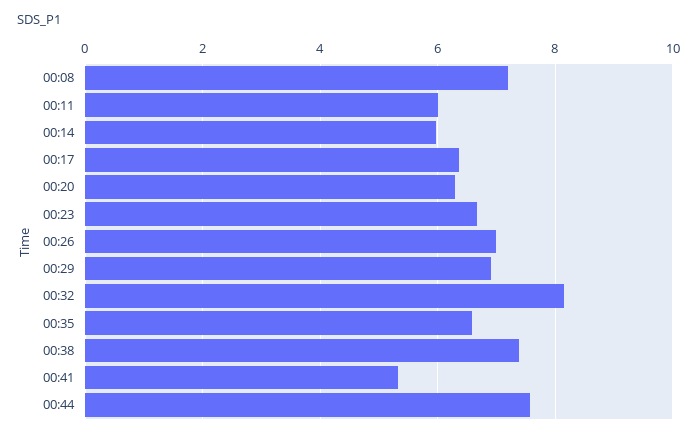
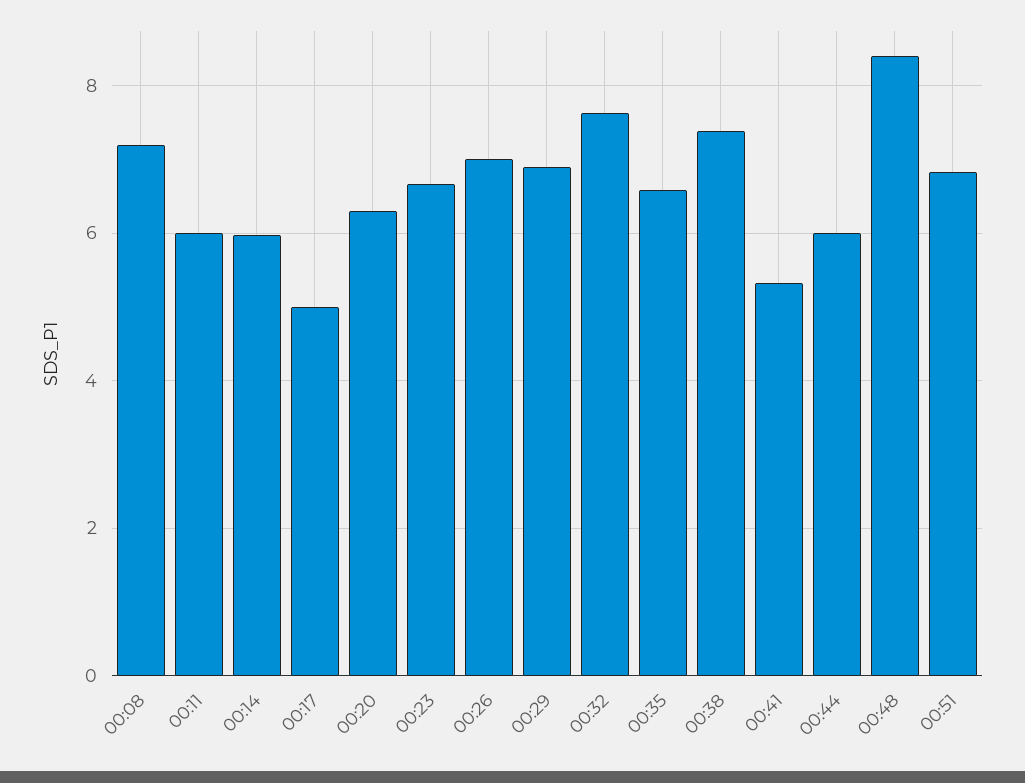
00:17: 6.4 -> 5
00:32: 8.2 -> 7.6
00:44: 7.6 -> 6
00:48: none -> 8.4
00:51: none -> 6.8

